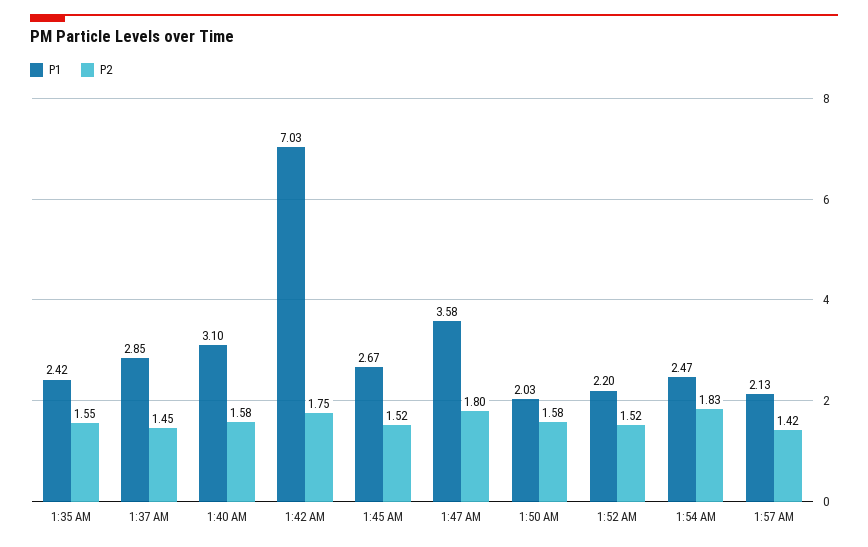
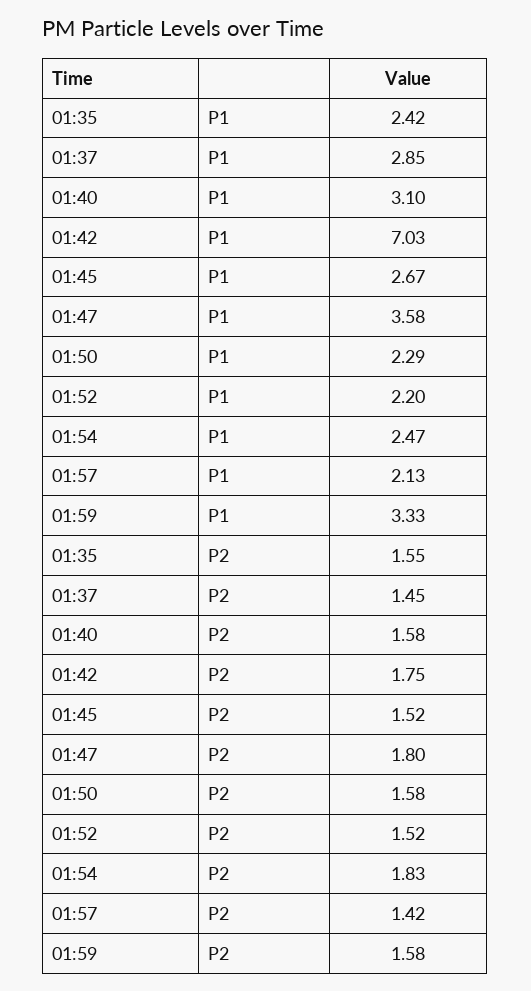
P1, 1:50 AM: 2.03 -> 2.29
P1, 01:59: none -> 3.33
P2, 01:59: none -> 1.58

